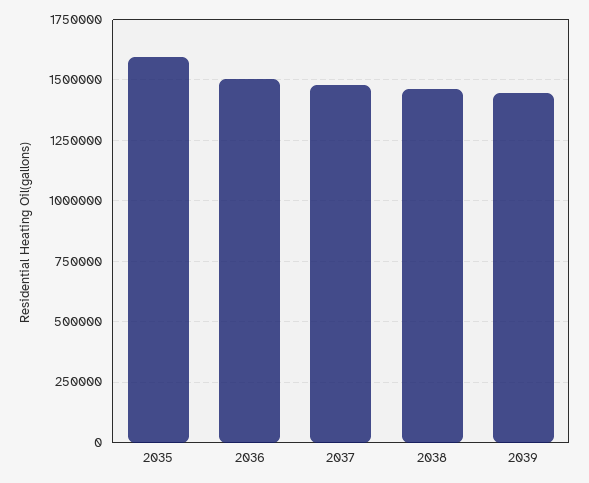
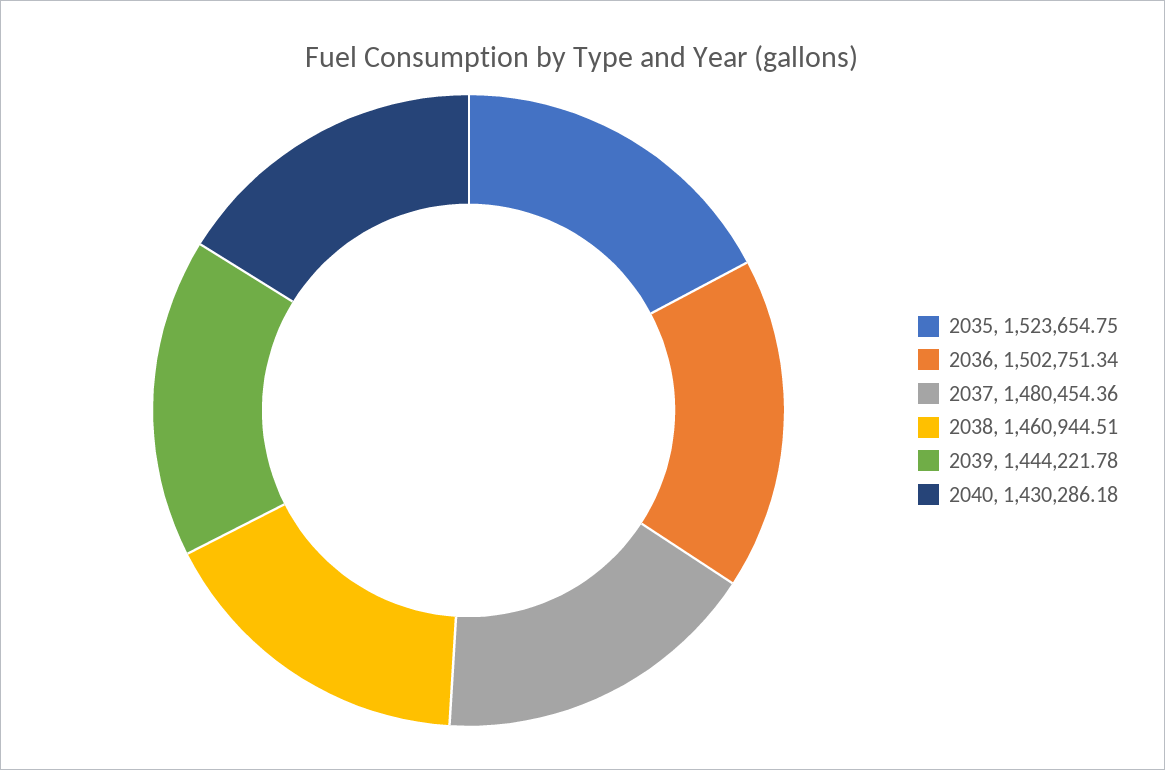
2035: 1600000 -> 1523654.75
2040: none -> 1430286.18

